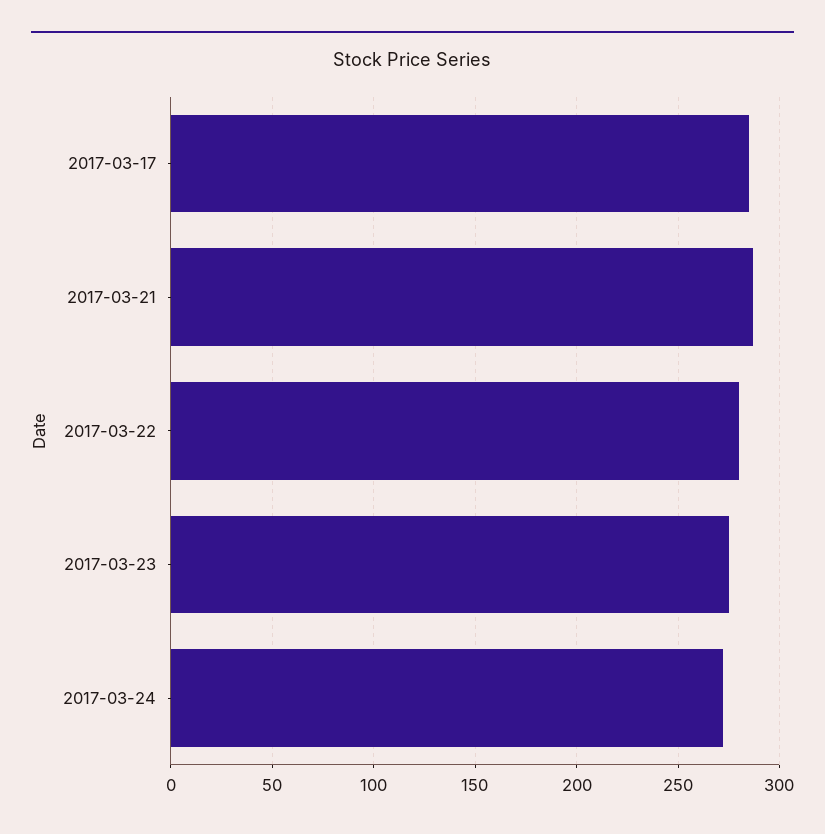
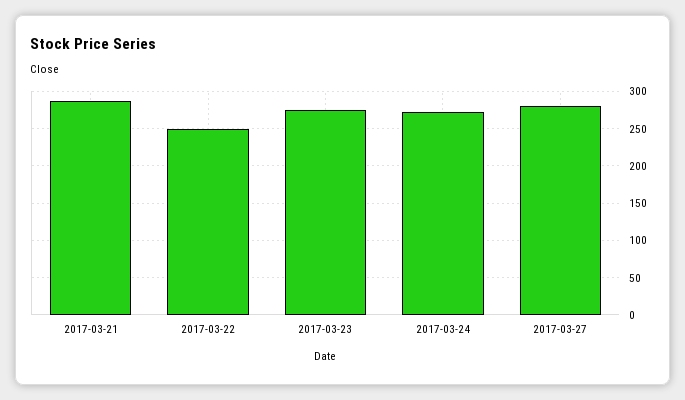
2017-03-17: 285 -> none
2017-03-22: 280 -> 250
2017-03-27: none -> 280

